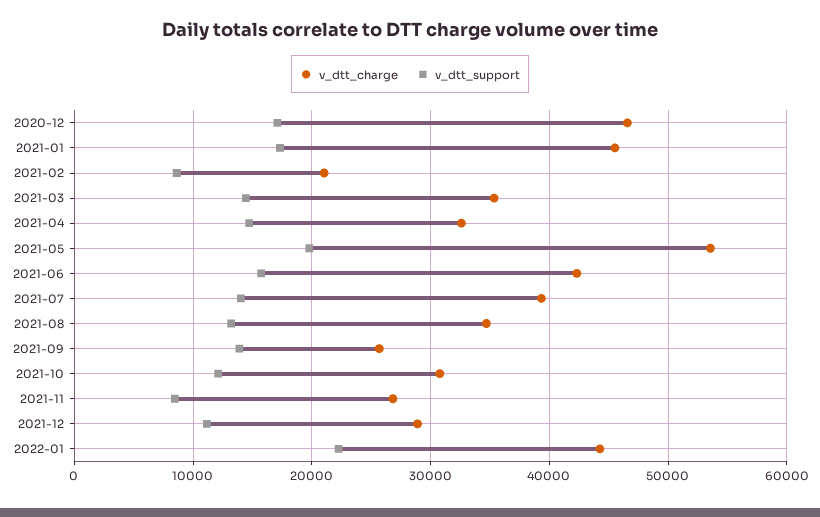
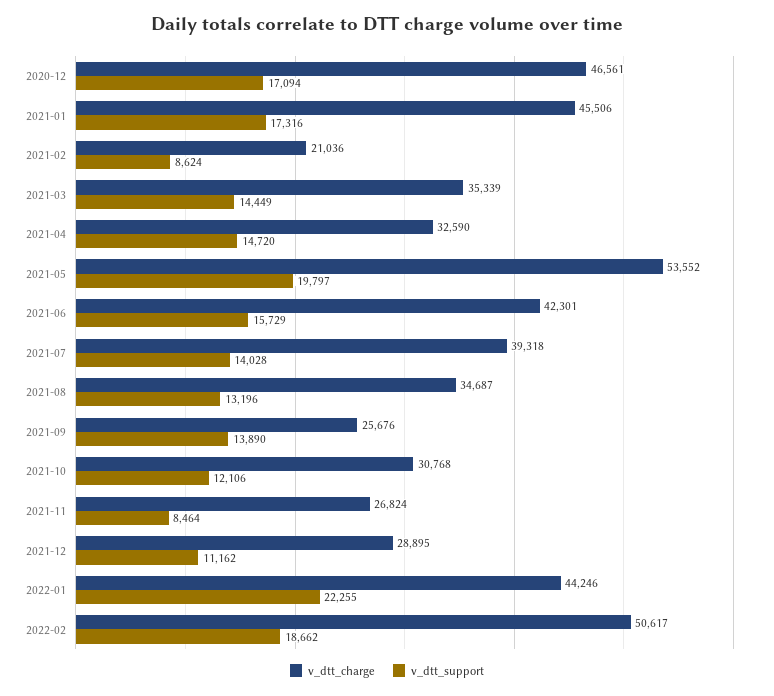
v_dtt_charge, 2022-02: none -> 50617
v_dtt_support, 2022-02: none -> 18662

